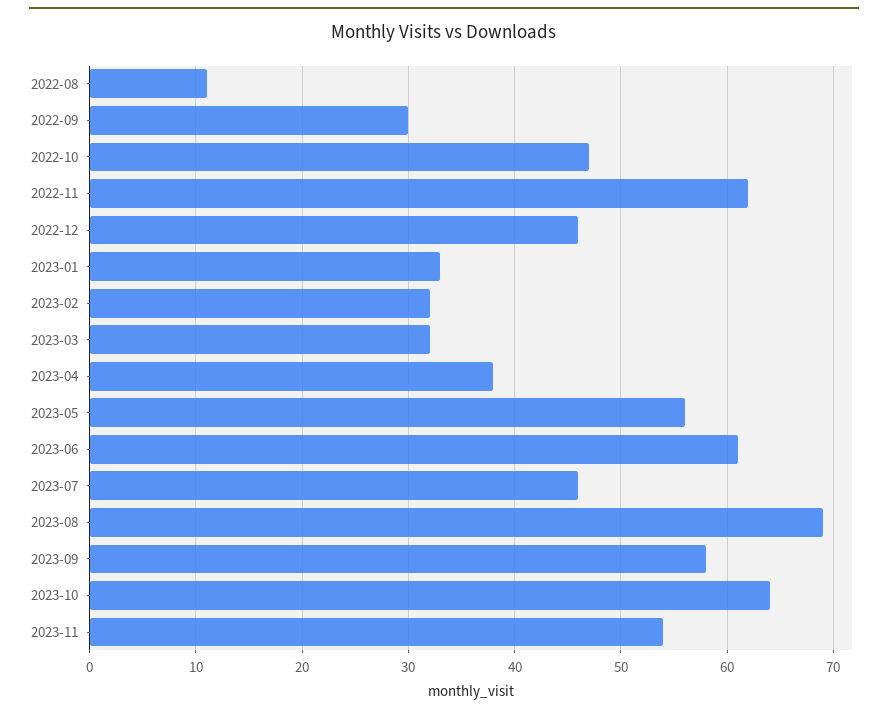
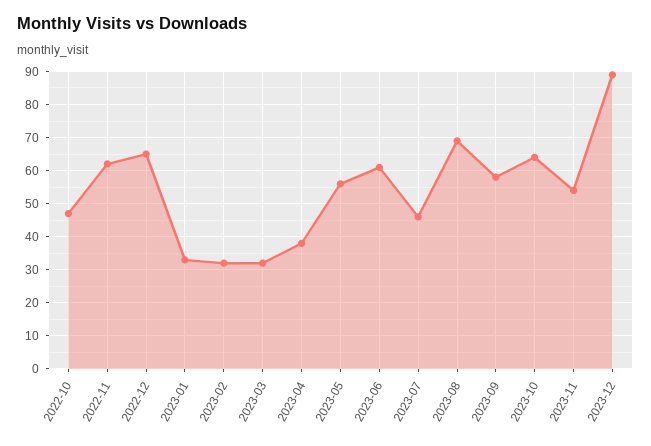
2022-08: 11 -> none
2022-09: 30 -> none
2022-12: 46 -> 65
2023-12: none -> 90

